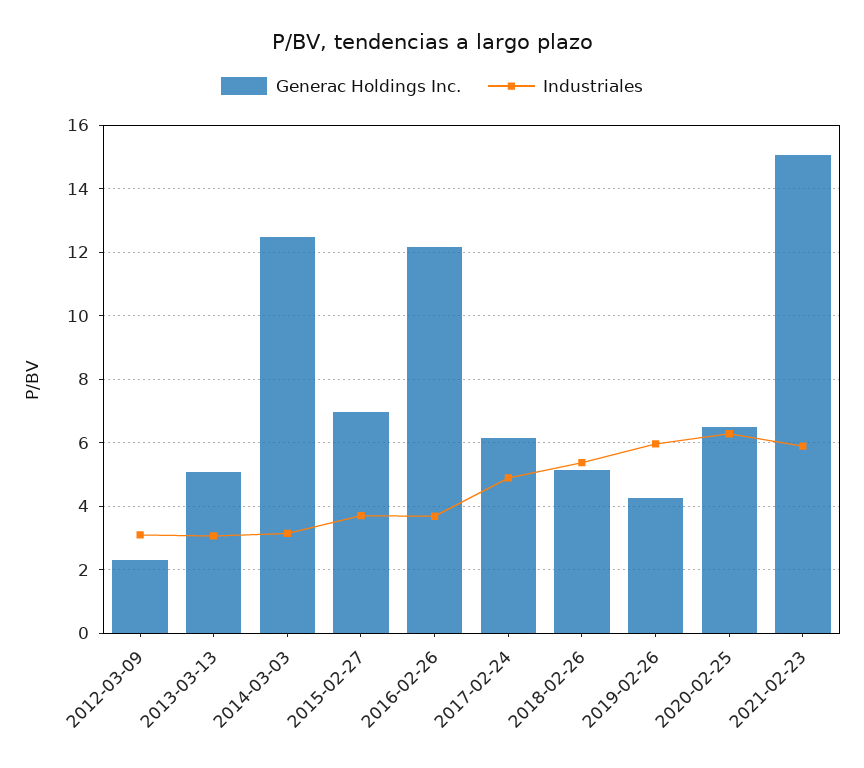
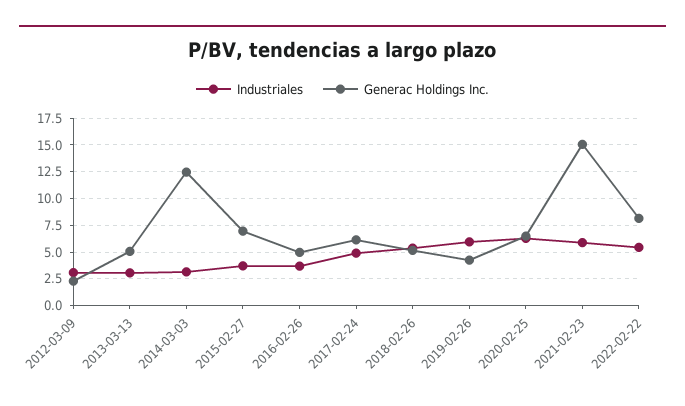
Generac Holdings Inc., 2016-02-26: 12.2 -> 5
Industriales, 2022-02-22: none -> 5
Generac Holdings Inc., 2022-02-22: none -> 7.5

